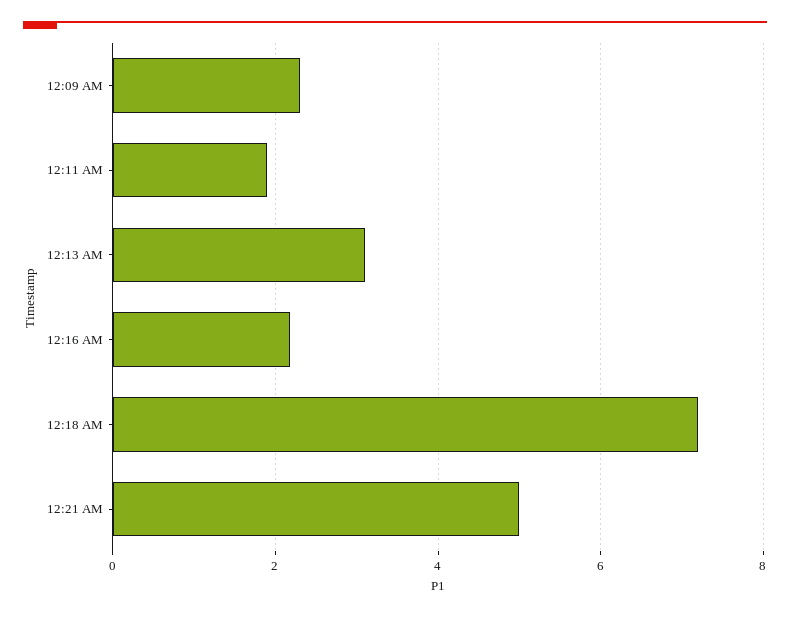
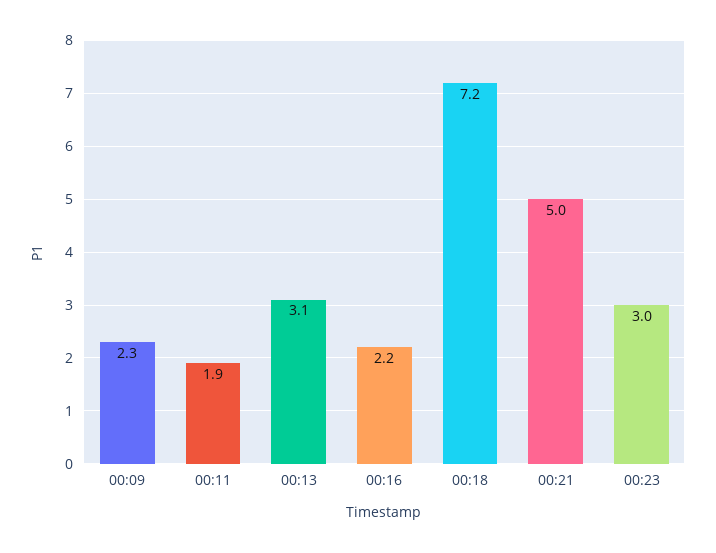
00:23: none -> 3

